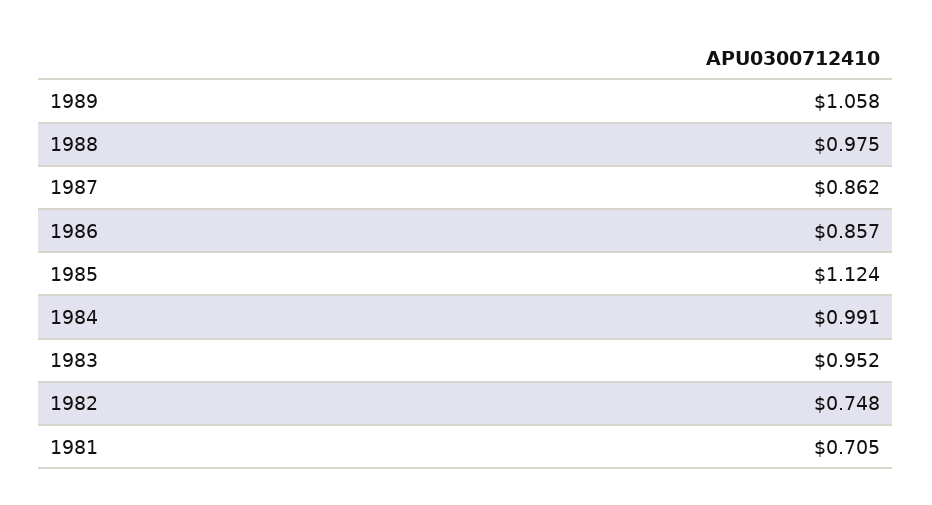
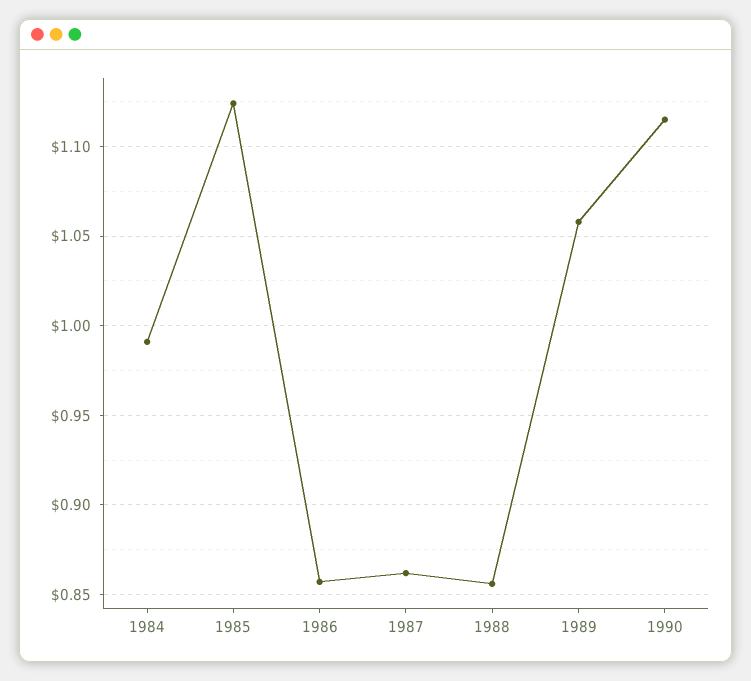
1988: 0.975 -> 0.855
1983: 0.952 -> none
1982: 0.748 -> none
1981: 0.705 -> none
1990: none -> 1.115

